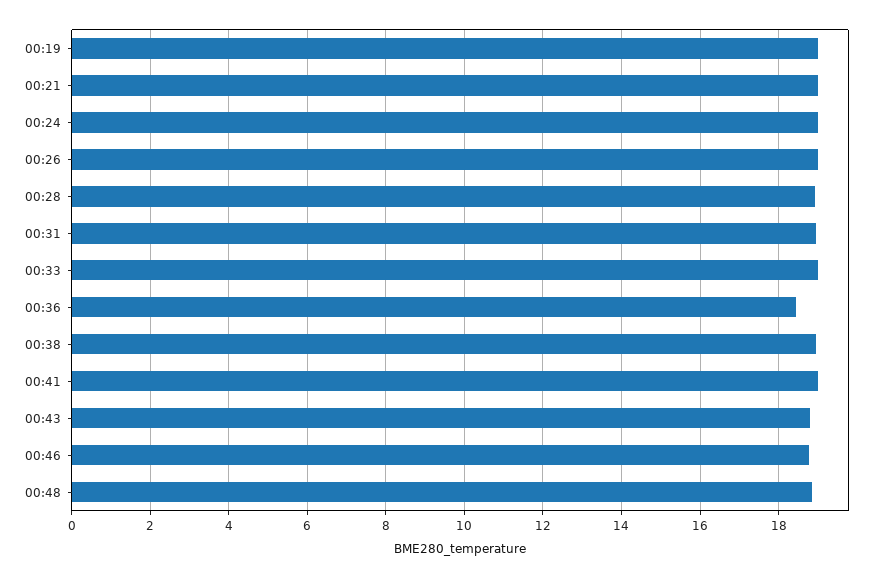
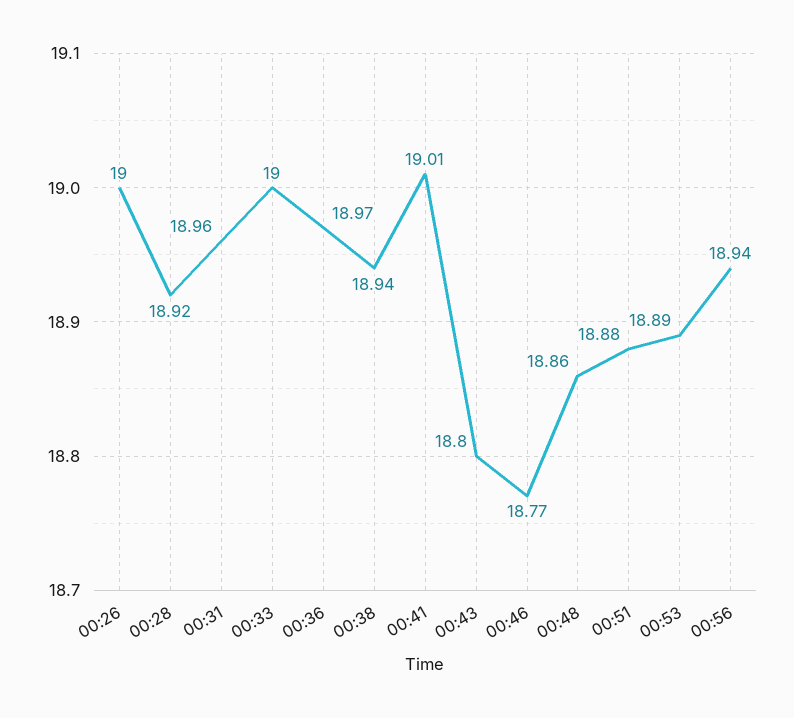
00:19: 19 -> none
00:21: 19 -> none
00:24: 19 -> none
00:36: 18.4 -> 18.97
00:51: none -> 18.88
00:53: none -> 18.89
00:56: none -> 18.94

